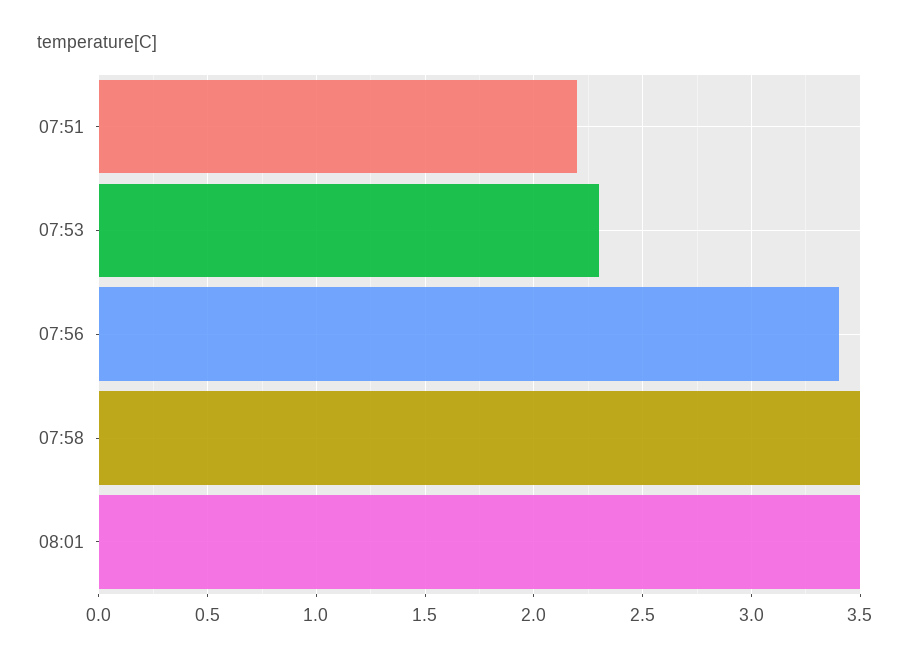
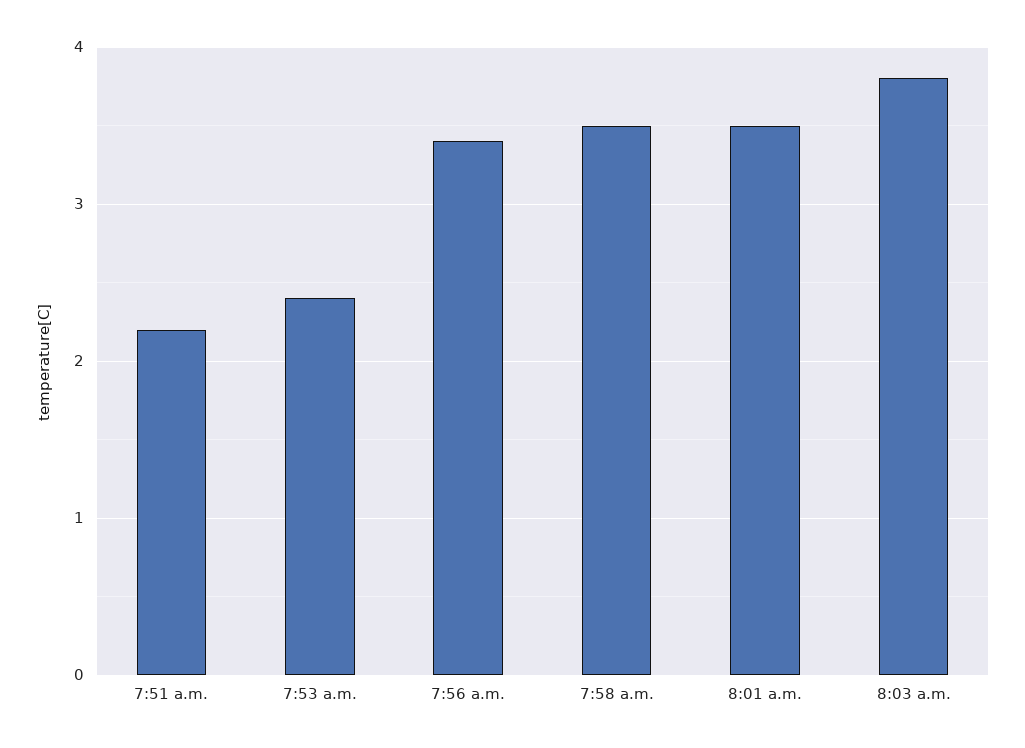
07:53: 2.3 -> 2.4
8:03 a.m.: none -> 3.8

